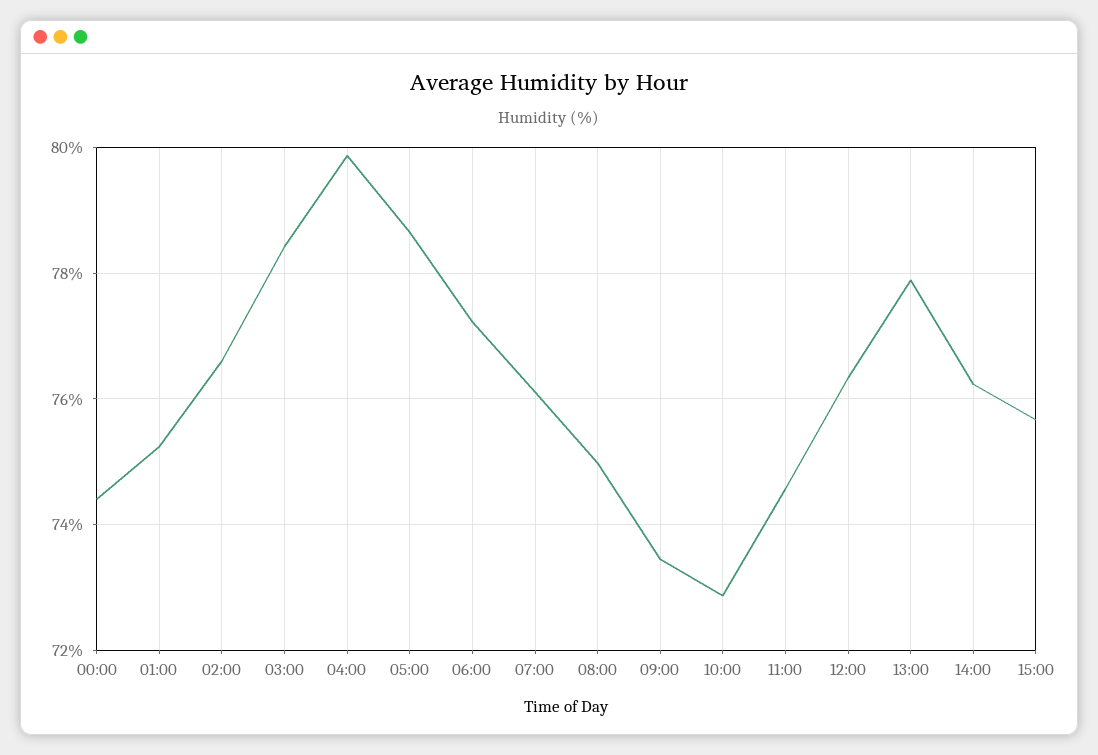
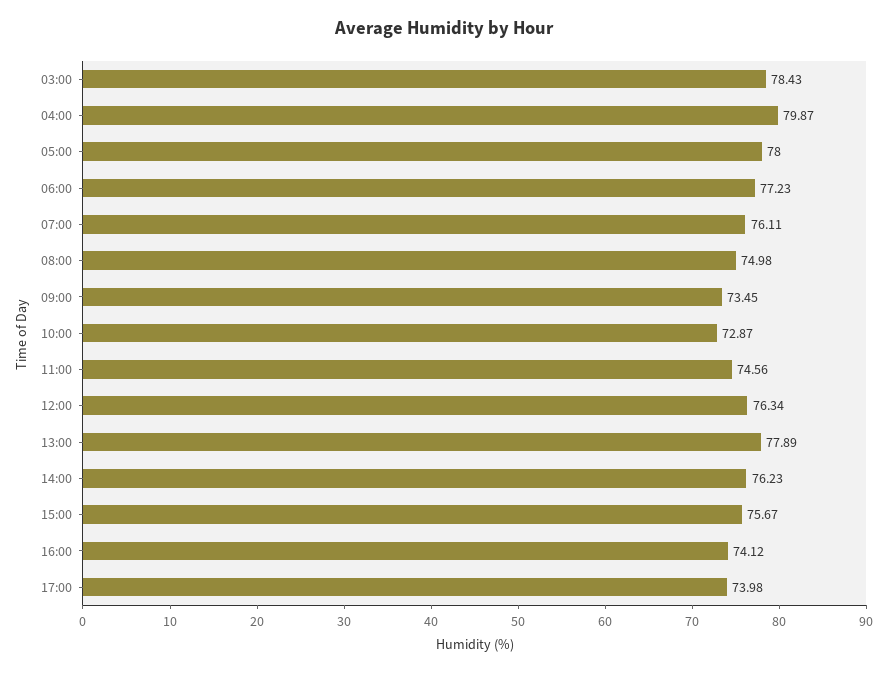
00:00: 74.4 -> none
01:00: 75.2 -> none
02:00: 76.6 -> none
05:00: 78.6 -> 78
16:00: none -> 74.12
17:00: none -> 73.98

